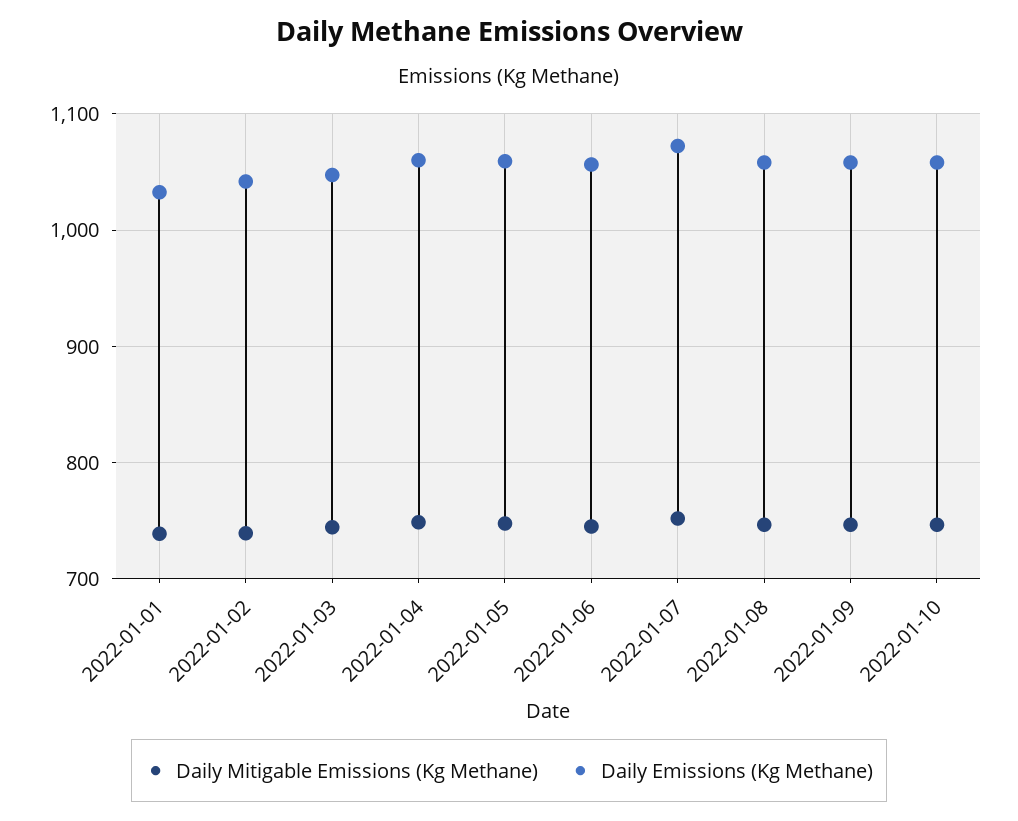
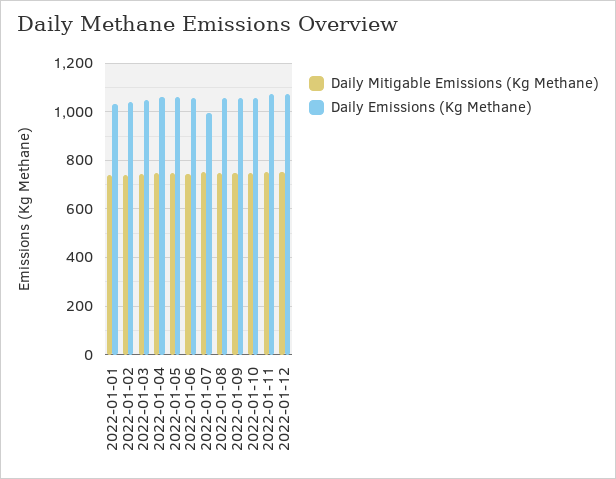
Daily Emissions (Kg Methane), 2022-01-07: 1070 -> 1000
Daily Mitigable Emissions (Kg Methane), 2022-01-11: none -> 750
Daily Emissions (Kg Methane), 2022-01-11: none -> 1075
Daily Mitigable Emissions (Kg Methane), 2022-01-12: none -> 750
Daily Emissions (Kg Methane), 2022-01-12: none -> 1075

